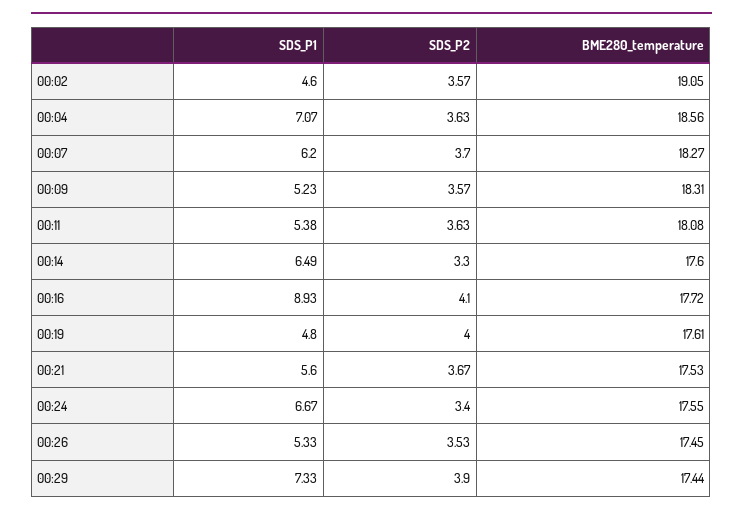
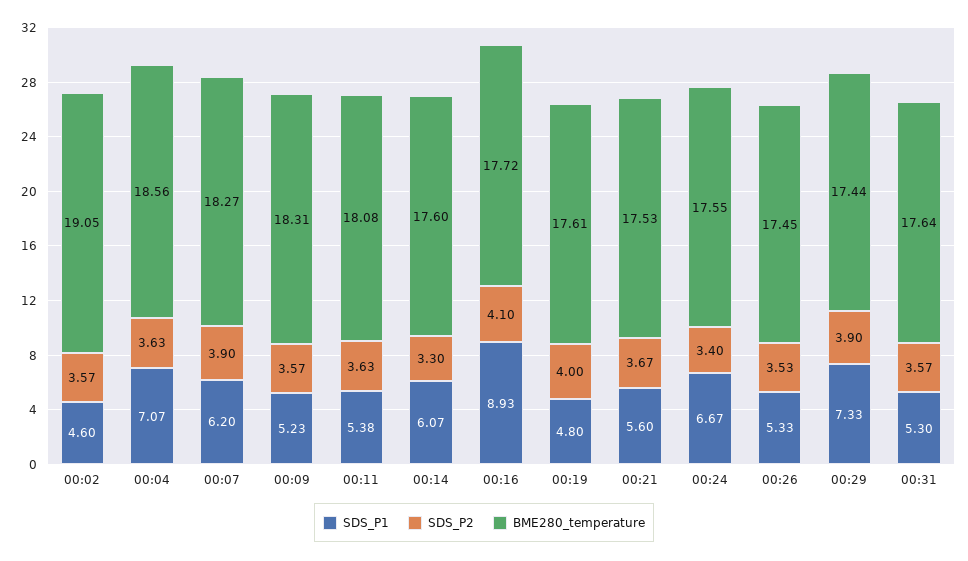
SDS_P2, 00:07: 3.7 -> 3.9
SDS_P1, 00:14: 6.49 -> 6.07
SDS_P1, 00:31: none -> 5.3
SDS_P2, 00:31: none -> 3.57
BME280_temperature, 00:31: none -> 17.64

